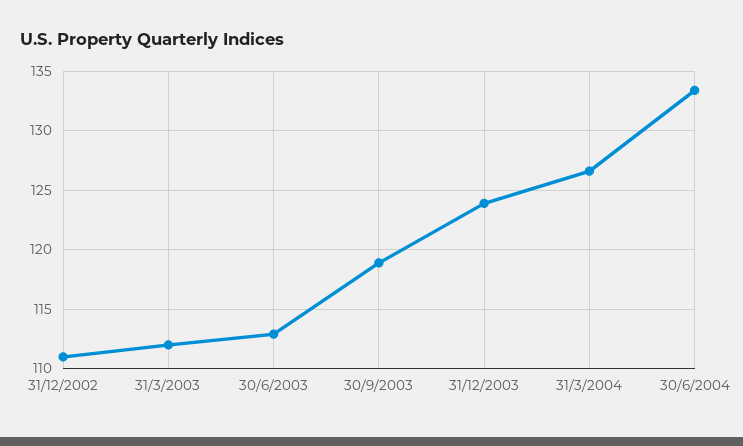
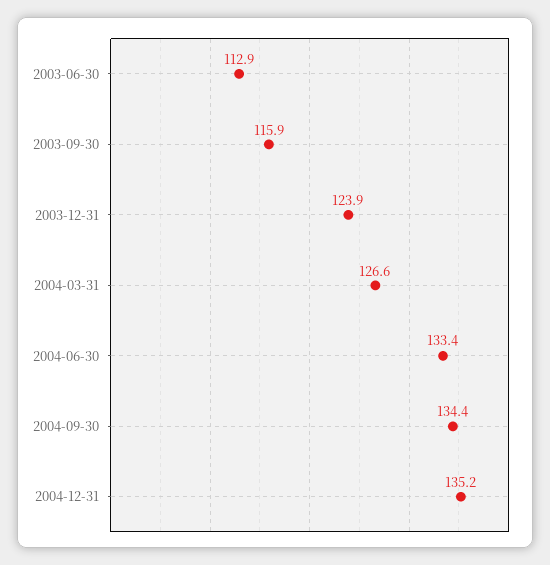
31/12/2002: 111 -> none
31/3/2003: 112 -> none
30/9/2003: 119 -> 115.9
2004-09-30: none -> 134.4
2004-12-31: none -> 135.2

